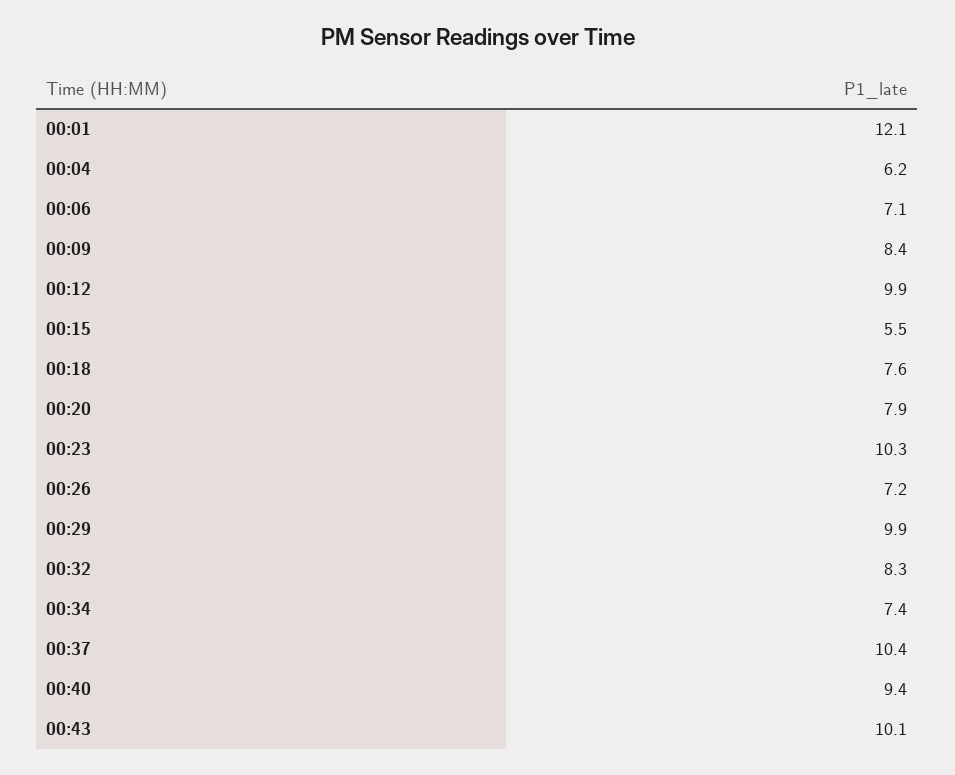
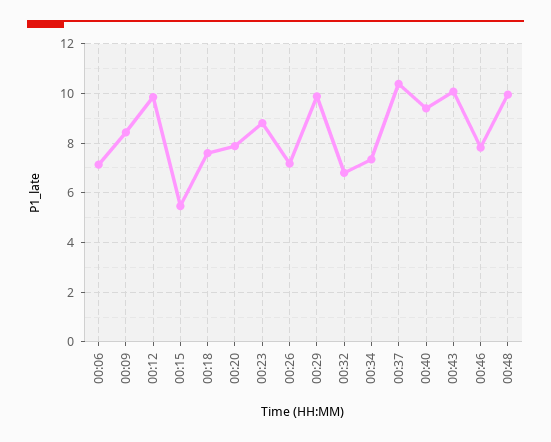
00:01: 12.1 -> none
00:04: 6.2 -> none
00:23: 10.3 -> 8.75
00:32: 8.3 -> 6.75
00:46: none -> 7.75
00:48: none -> 10

